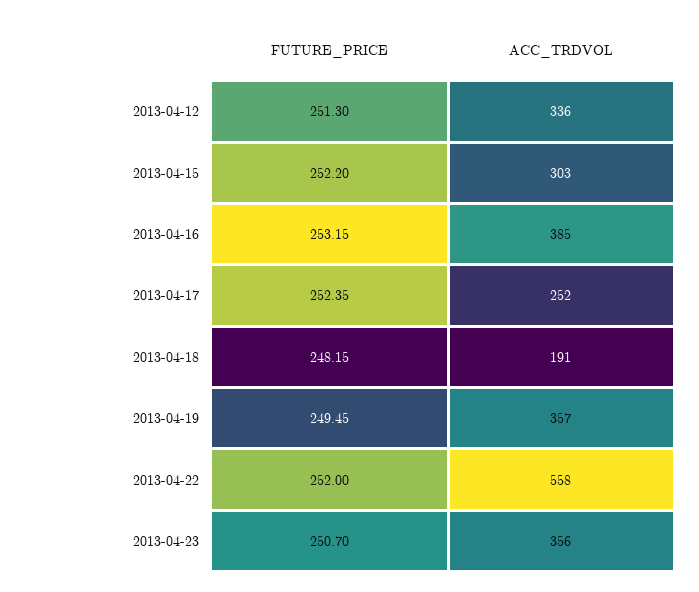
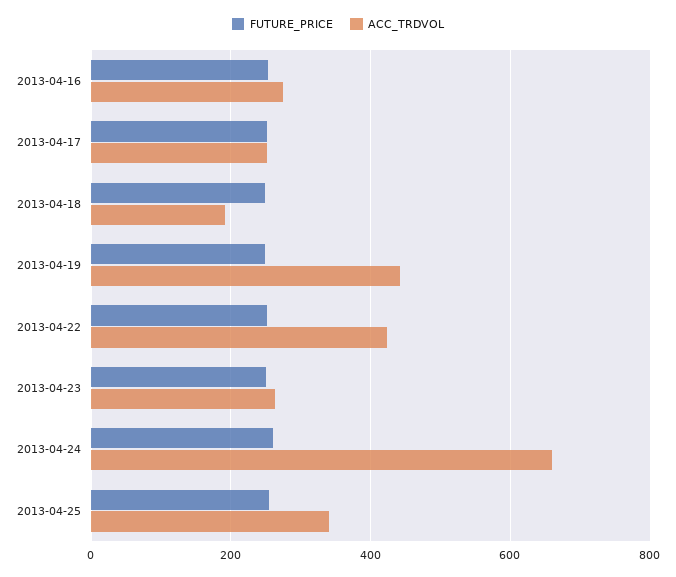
FUTURE_PRICE, 2013-04-12: 251.3 -> none
ACC_TRDVOL, 2013-04-12: 336 -> none
FUTURE_PRICE, 2013-04-15: 252.2 -> none
ACC_TRDVOL, 2013-04-15: 303 -> none
ACC_TRDVOL, 2013-04-16: 385 -> 280
ACC_TRDVOL, 2013-04-19: 357 -> 440
ACC_TRDVOL, 2013-04-22: 558 -> 420
ACC_TRDVOL, 2013-04-23: 356 -> 260
FUTURE_PRICE, 2013-04-24: none -> 260
ACC_TRDVOL, 2013-04-24: none -> 660
FUTURE_PRICE, 2013-04-25: none -> 260
ACC_TRDVOL, 2013-04-25: none -> 340

